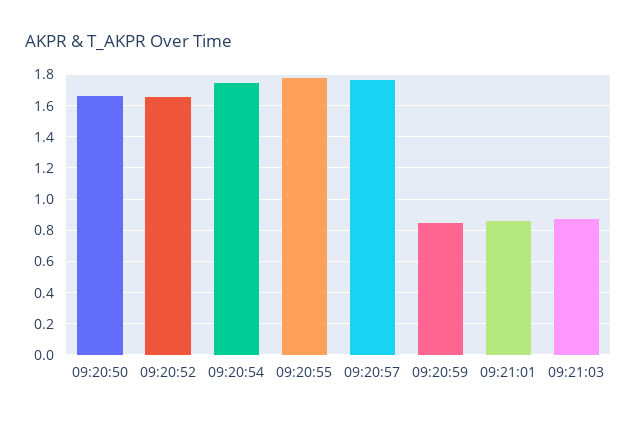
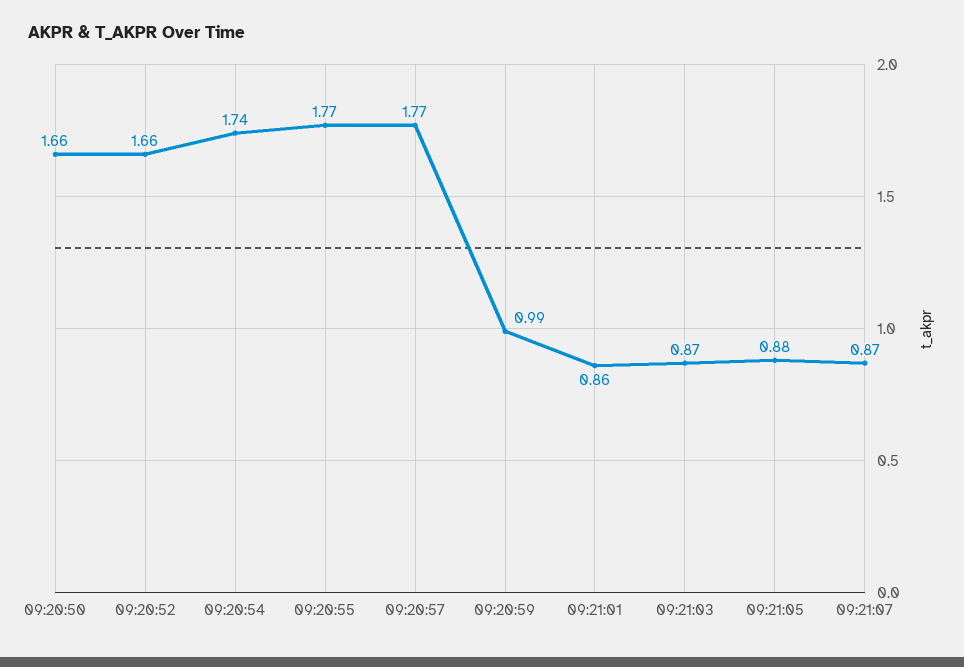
09:20:59: 0.85 -> 0.99
09:21:05: none -> 0.88
09:21:07: none -> 0.87

